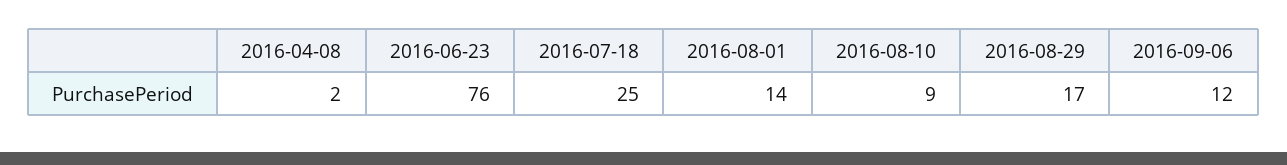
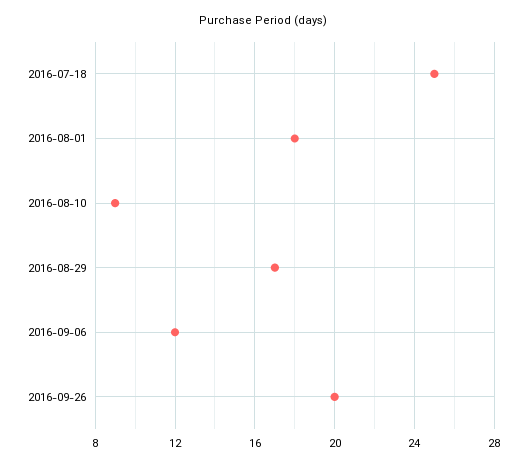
2016-04-08: 2 -> none
2016-06-23: 76 -> none
2016-08-01: 14 -> 18
2016-09-26: none -> 20

